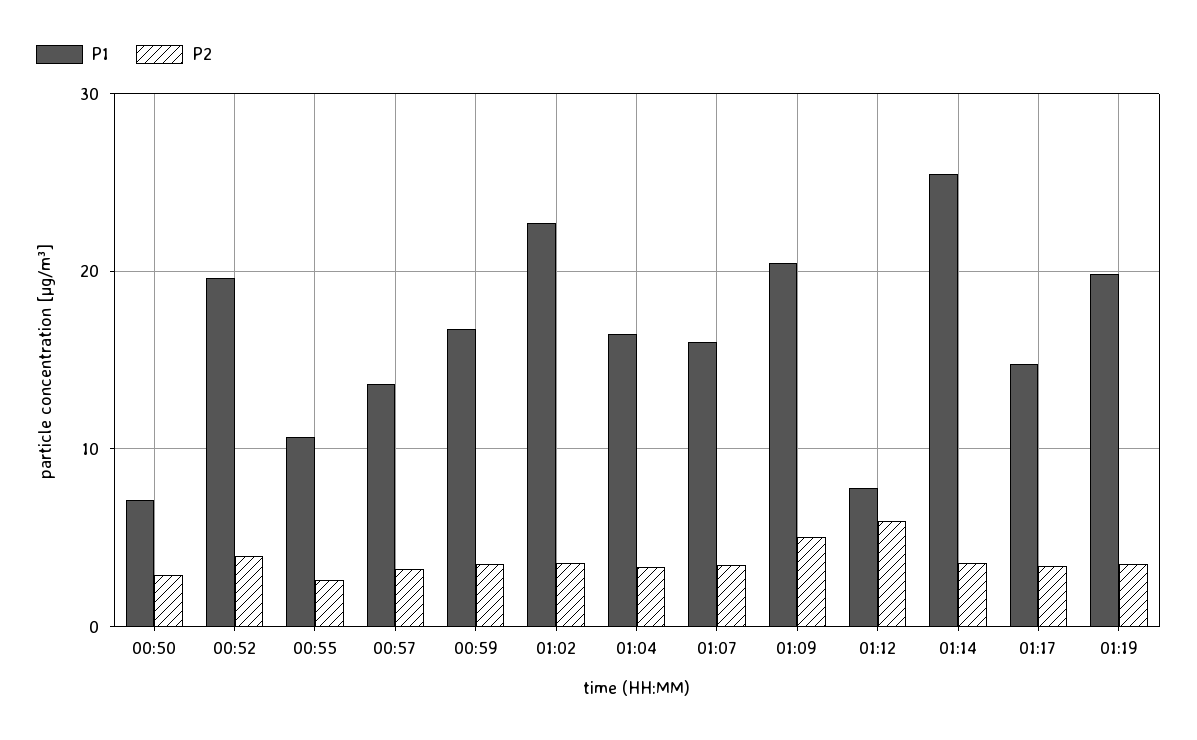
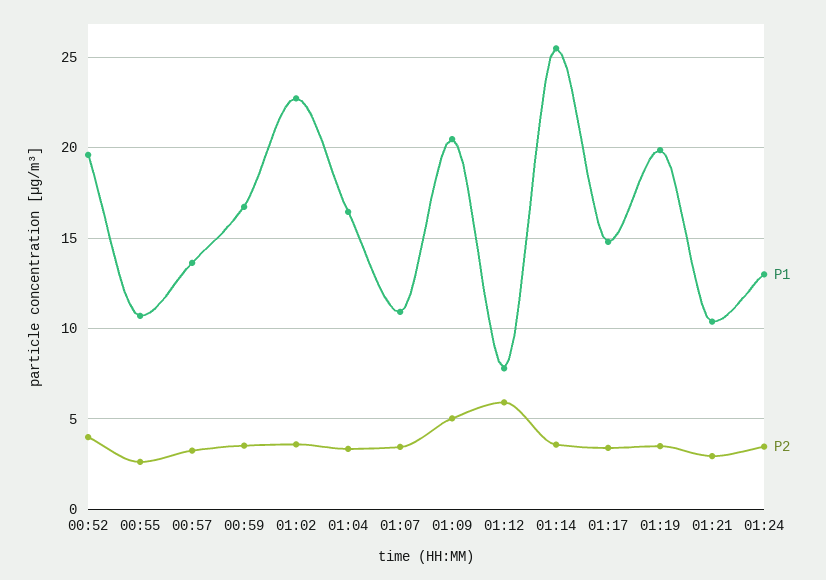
P1, 00:50: 7 -> none
P2, 00:50: 3 -> none
P1, 01:07: 16 -> 11
P1, 01:21: none -> 10.5
P2, 01:21: none -> 3
P1, 01:24: none -> 13
P2, 01:24: none -> 3.5

